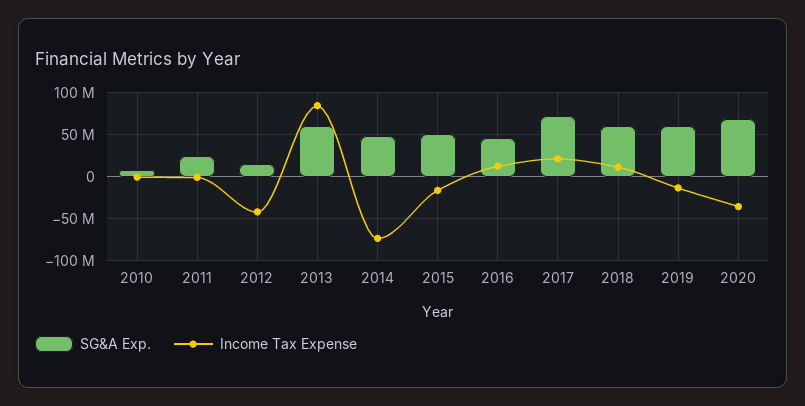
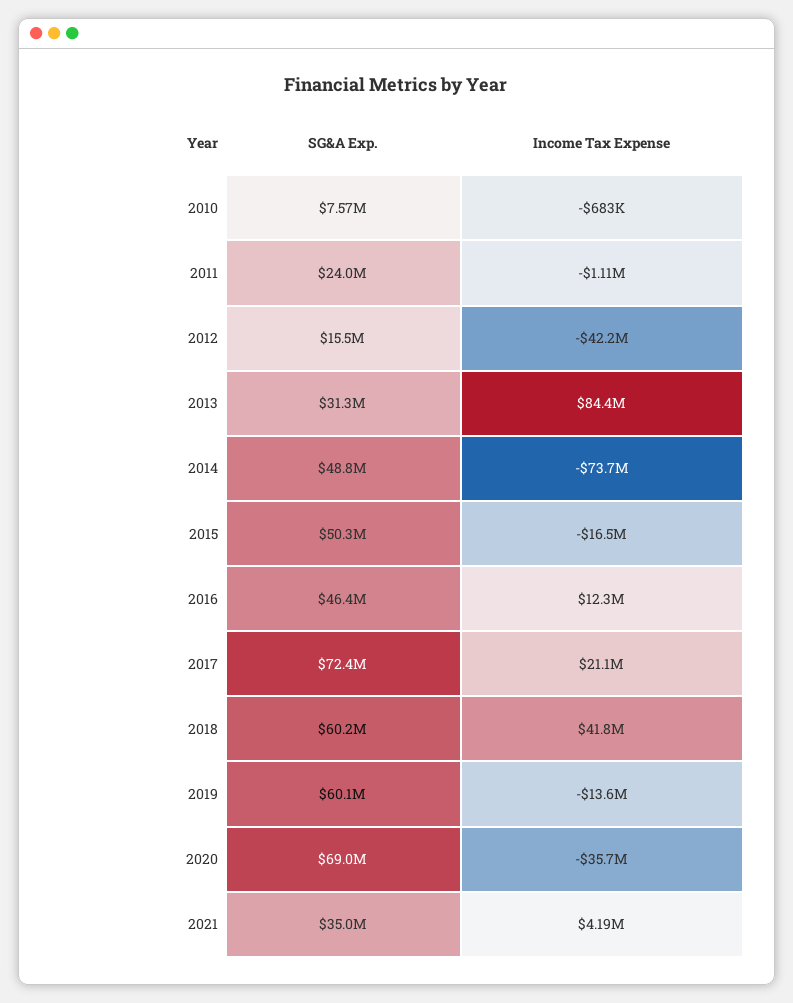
SG&A Exp., 2013: 60000000 -> 31300000
Income Tax Expense, 2018: 10000000 -> 41800000
SG&A Exp., 2021: none -> 35000000
Income Tax Expense, 2021: none -> 4190000

